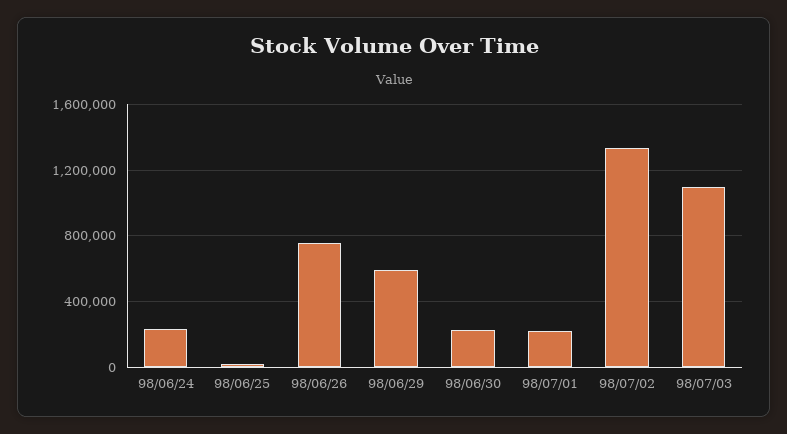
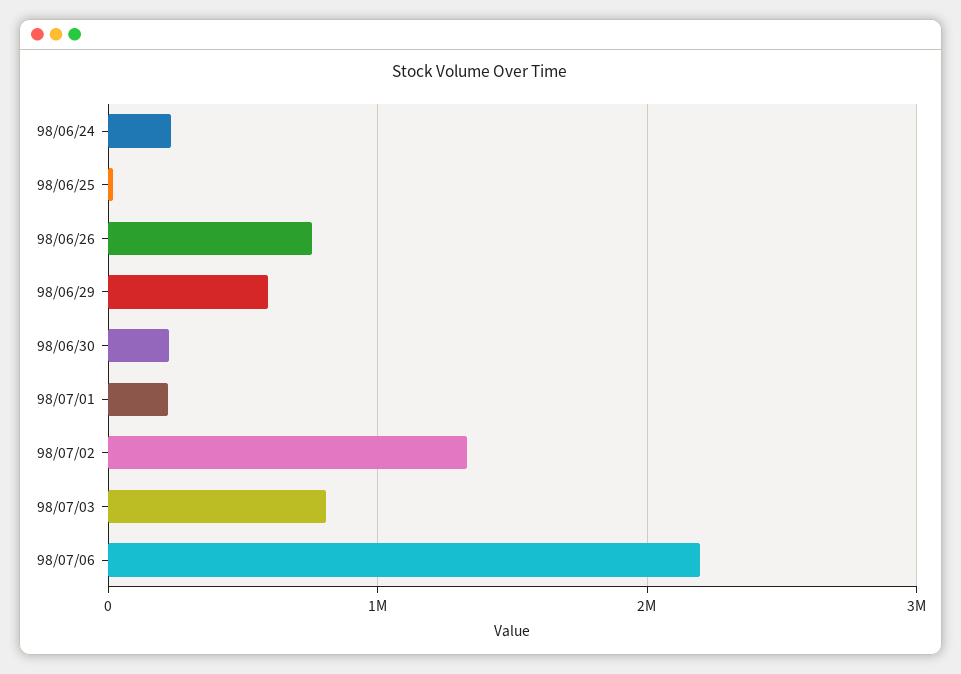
98/07/03: 1100000 -> 800000
98/07/06: none -> 2200000

